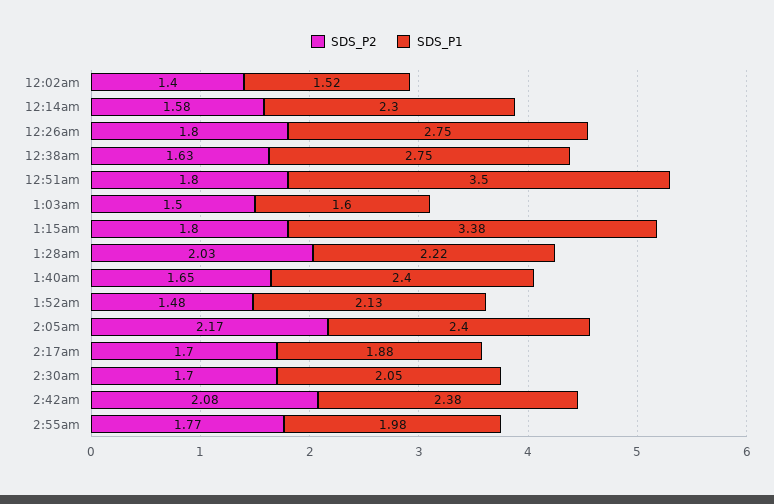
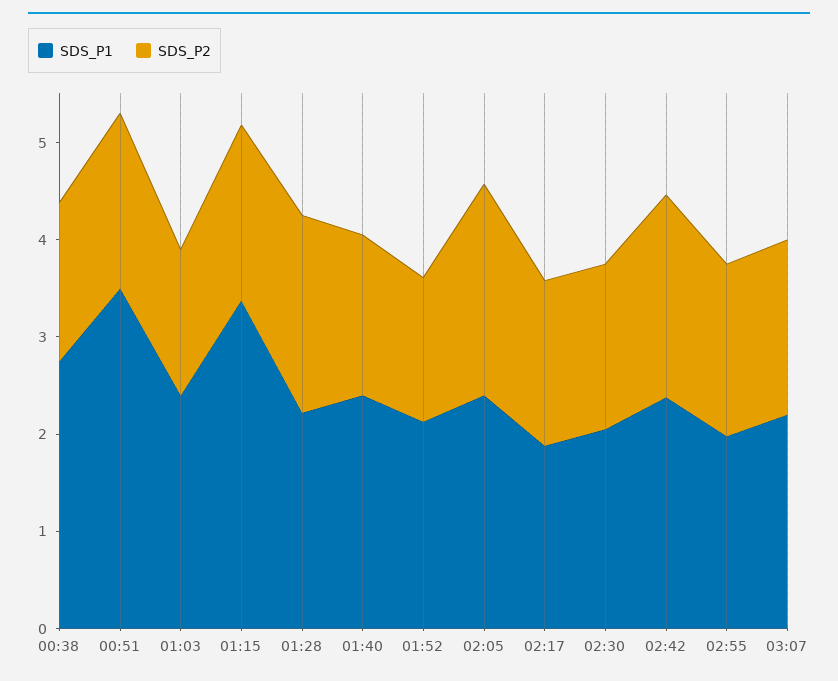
SDS_P2, 12:02am: 1.4 -> none
SDS_P1, 12:02am: 1.52 -> none
SDS_P2, 12:14am: 1.58 -> none
SDS_P1, 12:14am: 2.3 -> none
SDS_P2, 12:26am: 1.8 -> none
SDS_P1, 12:26am: 2.75 -> none
SDS_P1, 1:03am: 1.6 -> 2.4
SDS_P1, 03:07: none -> 2.2
SDS_P2, 03:07: none -> 1.8

